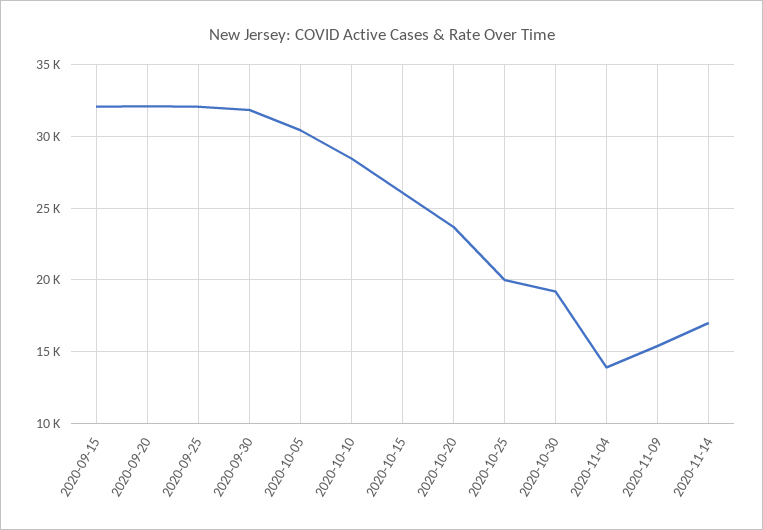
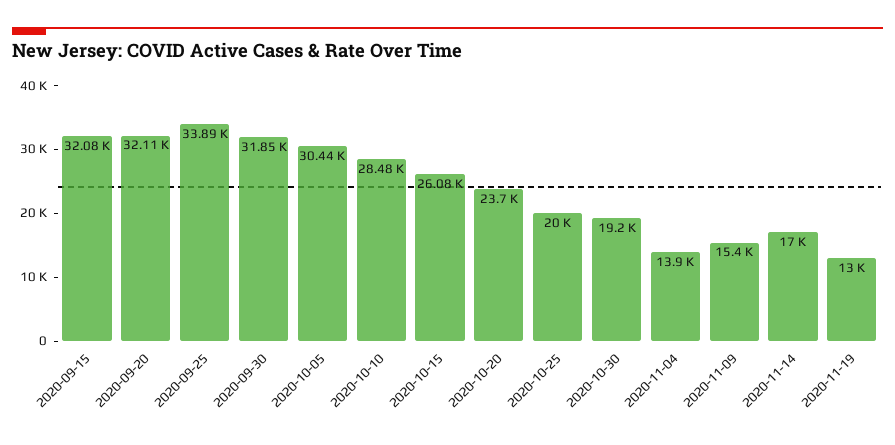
2020-09-25: 32000 -> 33890
2020-11-19: none -> 13000

